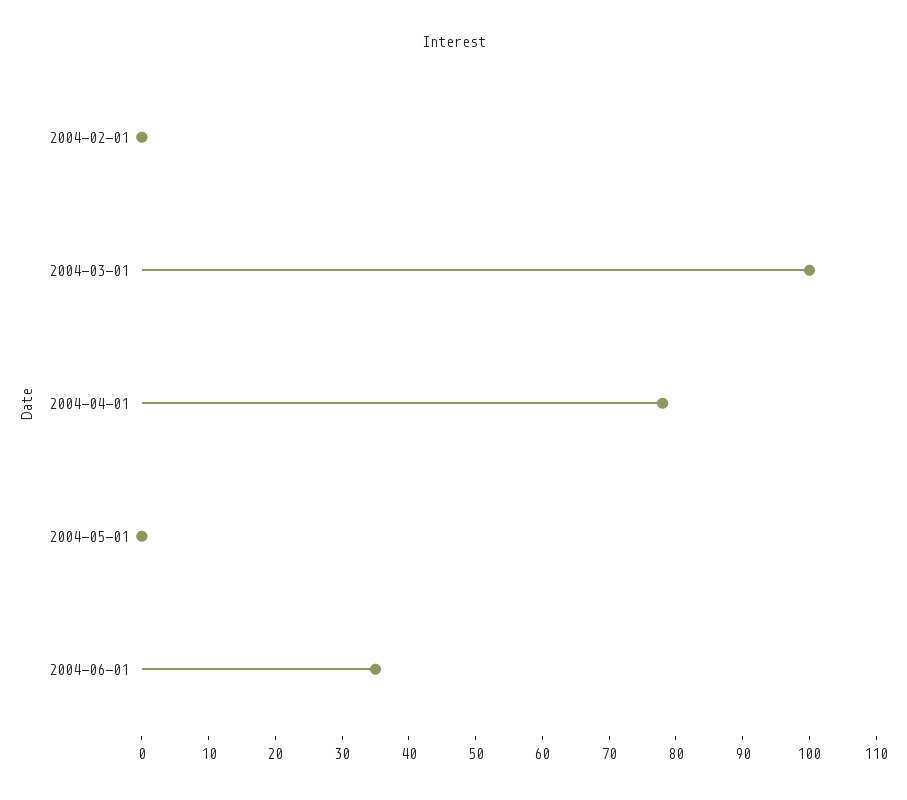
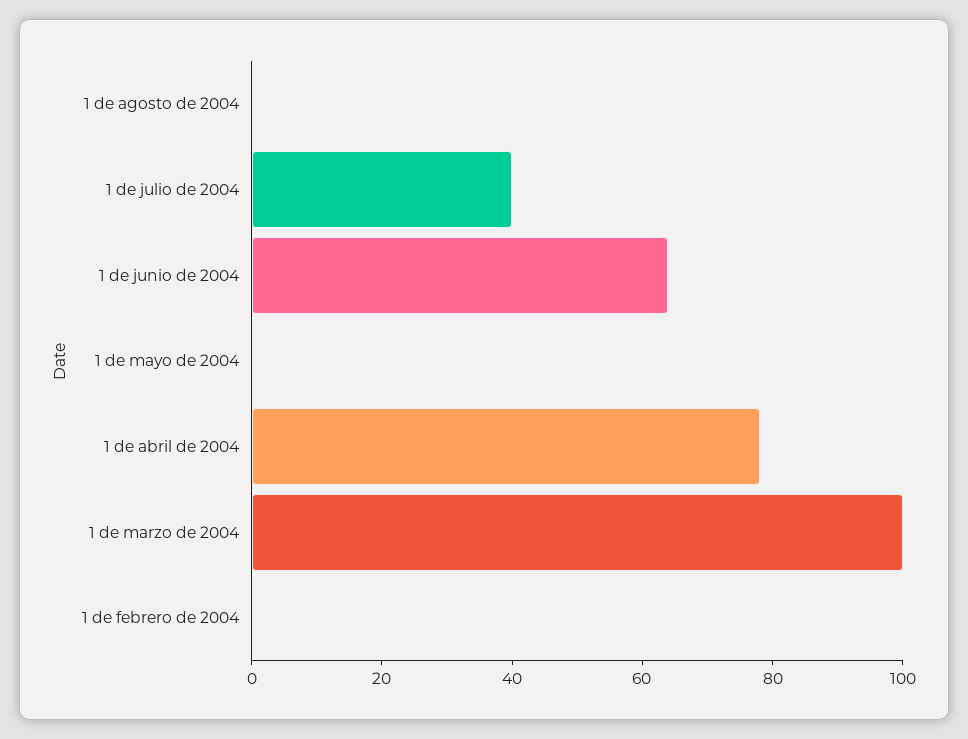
2004-06-01: 35 -> 65
1 de agosto de 2004: none -> 0
1 de julio de 2004: none -> 40

